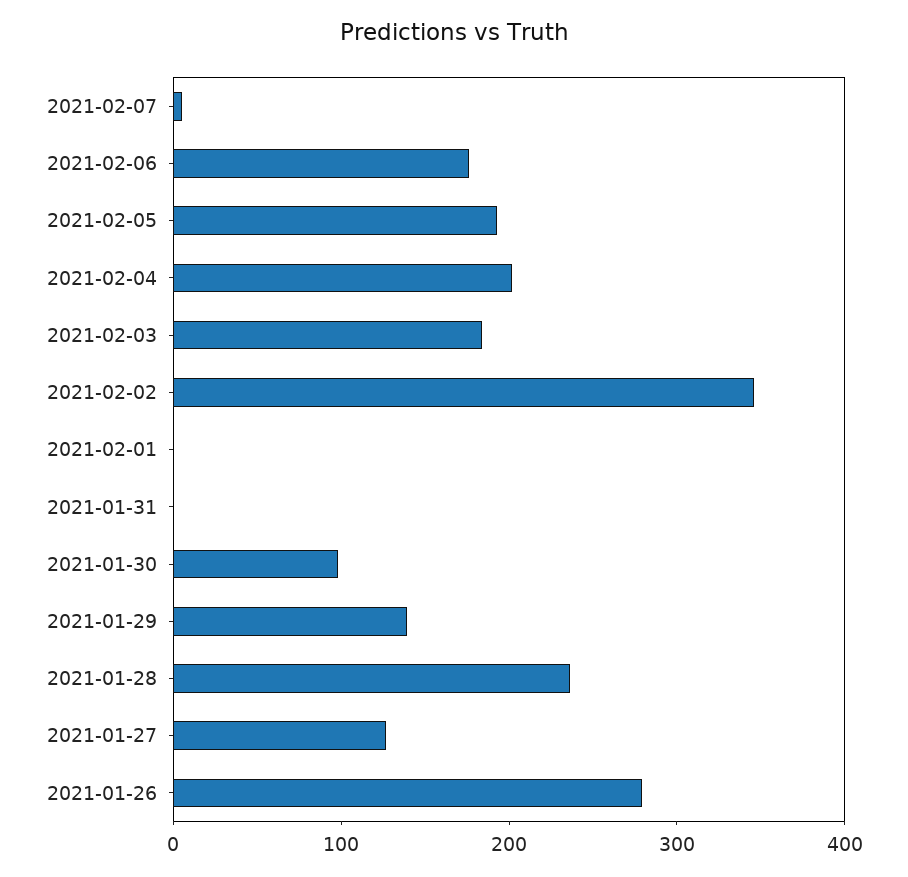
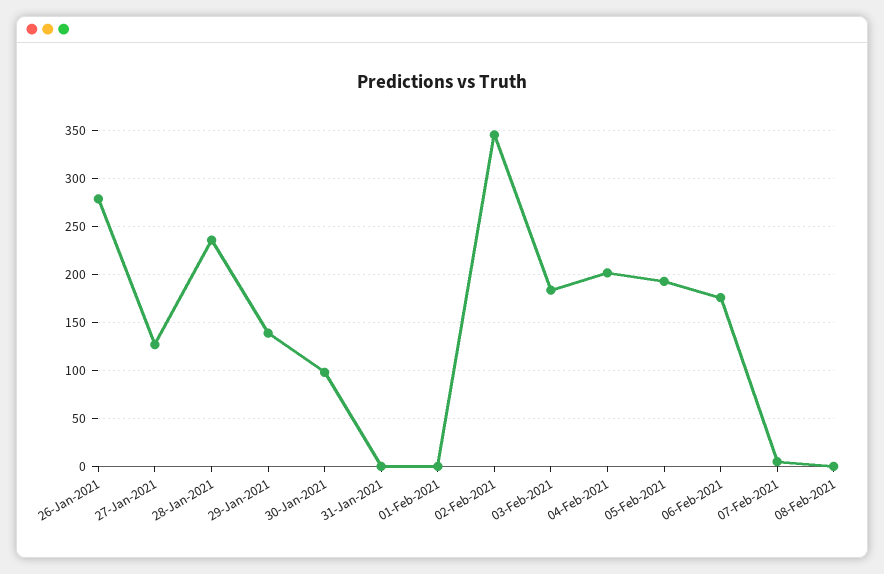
08-Feb-2021: none -> 0

